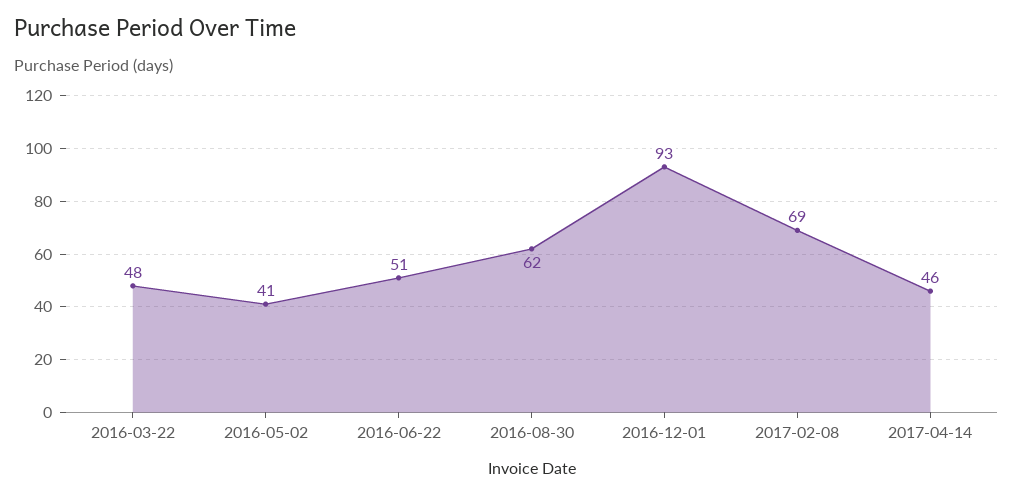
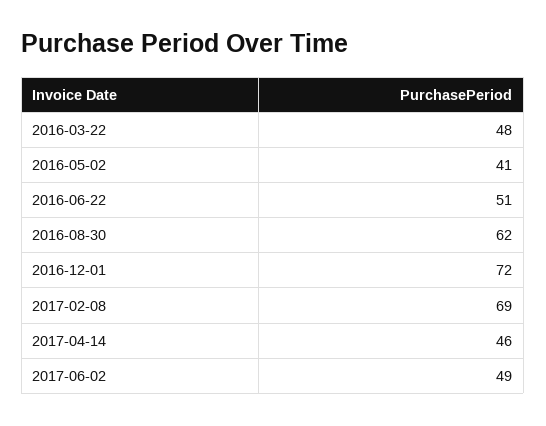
2016-12-01: 93 -> 72
2017-06-02: none -> 49

